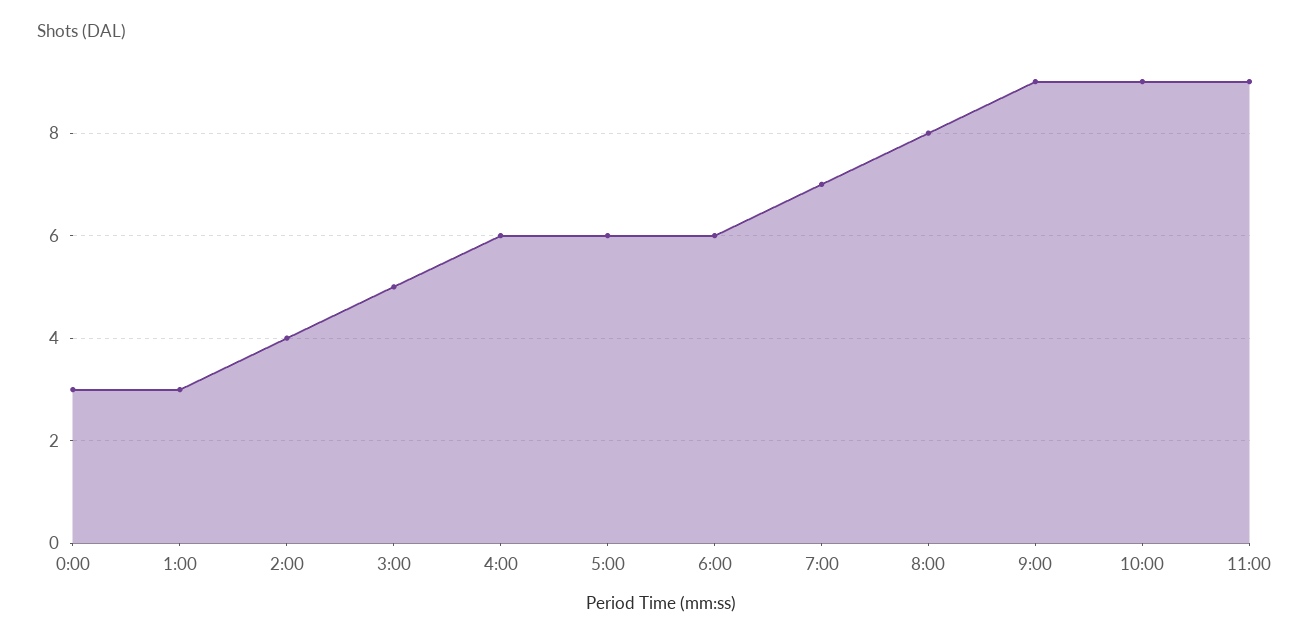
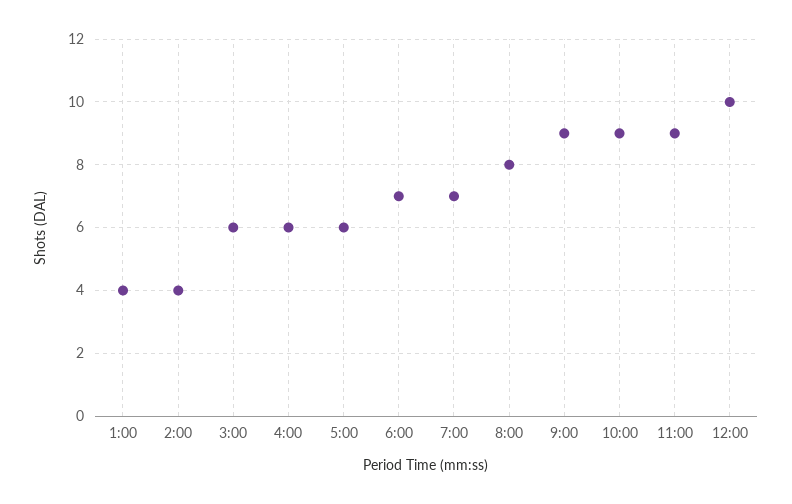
0:00: 3 -> none
1:00: 3 -> 4
3:00: 5 -> 6
6:00: 6 -> 7
12:00: none -> 10

